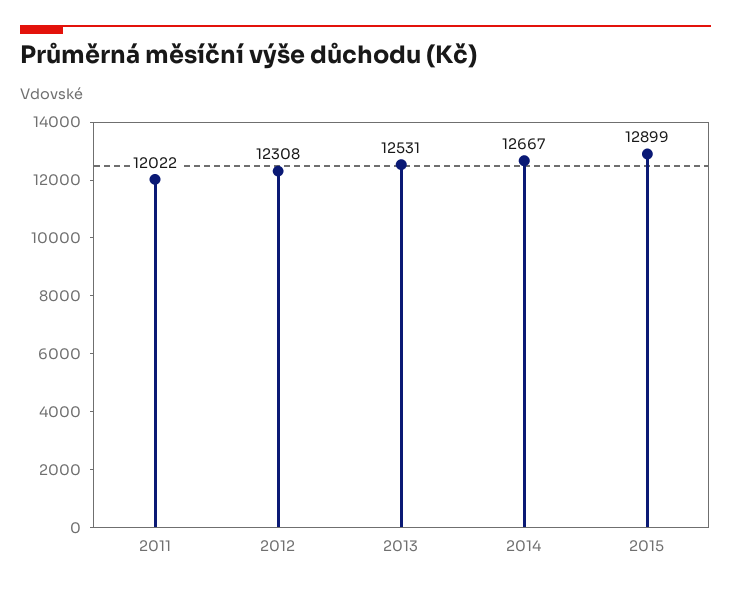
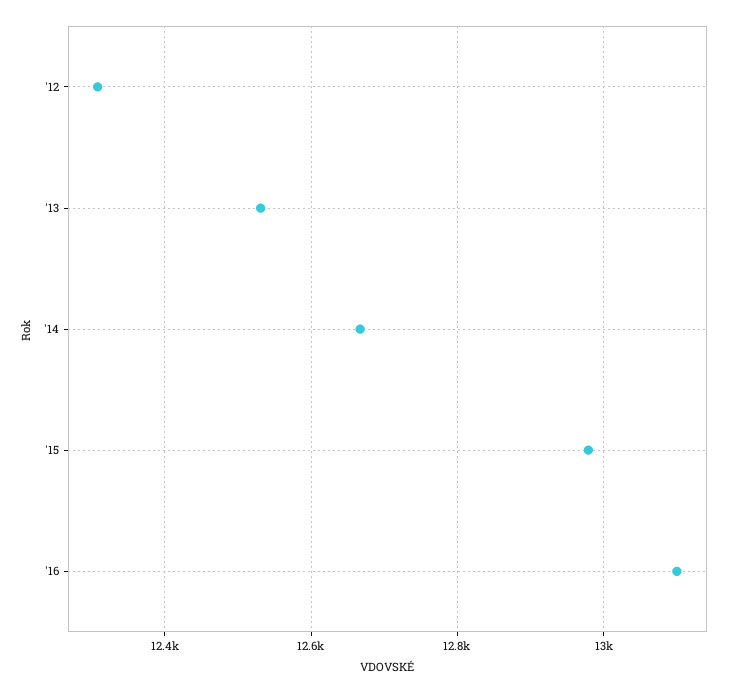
2011: 12022 -> none
2015: 12899 -> 12980
'16: none -> 13100

